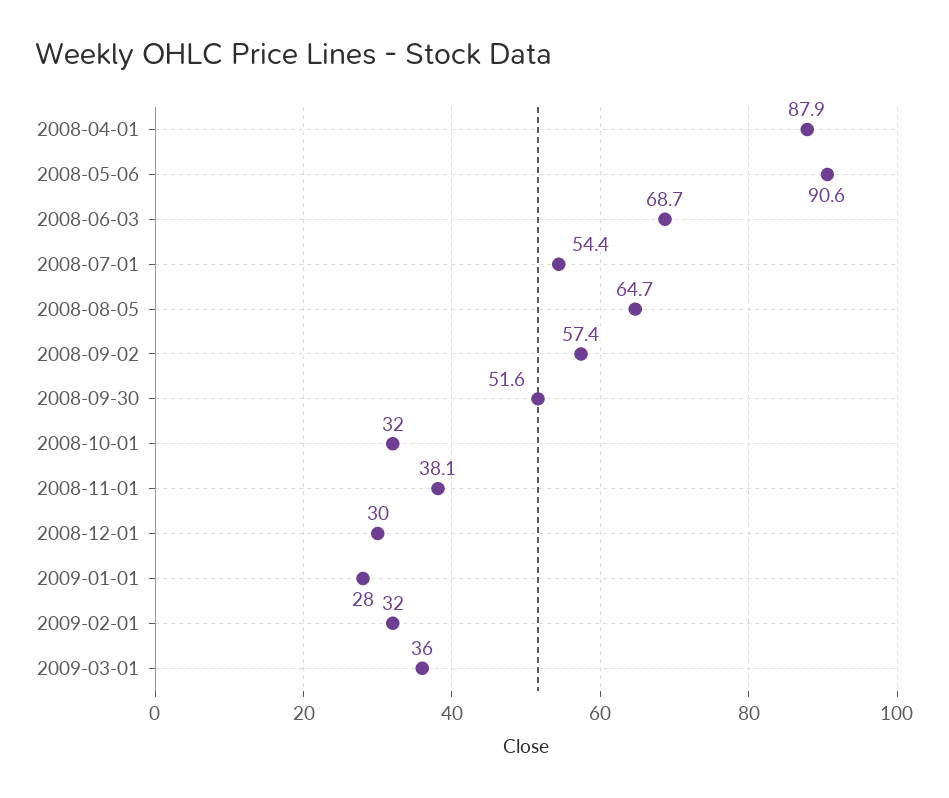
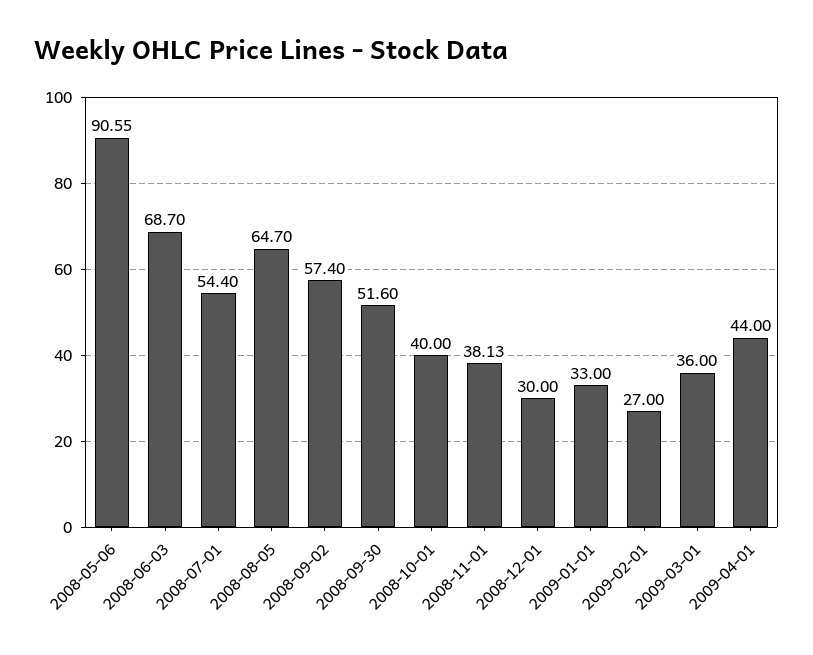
2008-04-01: 87.9 -> none
2008-10-01: 32 -> 40
2009-01-01: 28 -> 33
2009-02-01: 32 -> 27
2009-04-01: none -> 44

